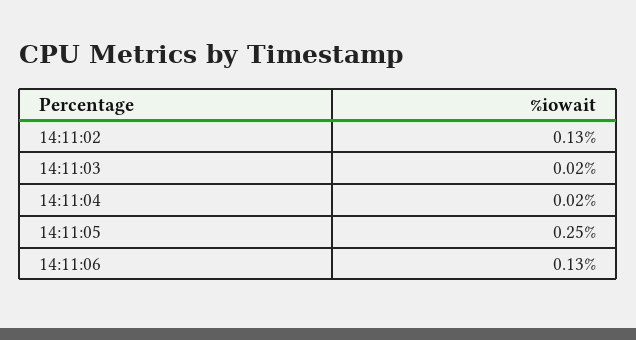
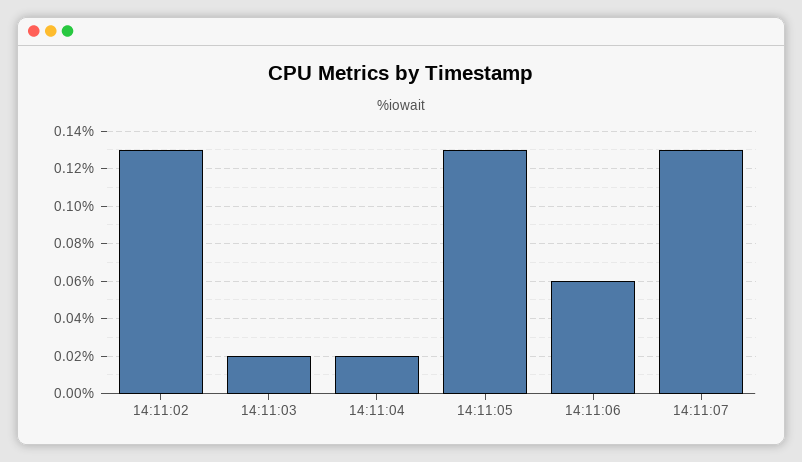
14:11:05: 0.25 -> 0.13
14:11:06: 0.13 -> 0.06
14:11:07: none -> 0.13

